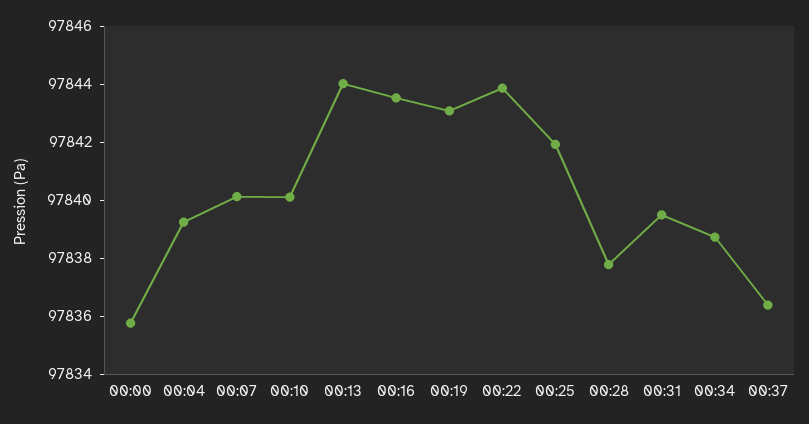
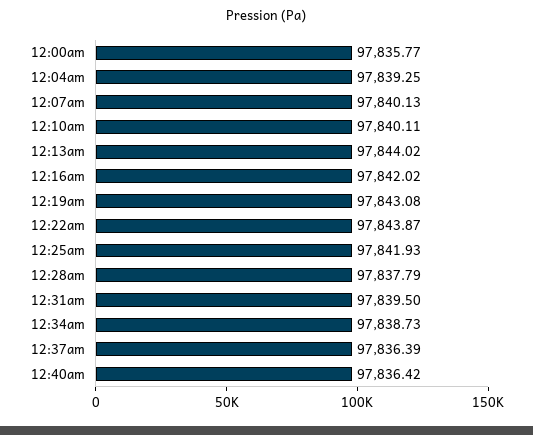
00:16: 97843.5 -> 97842.02
12:40am: none -> 97836.42

